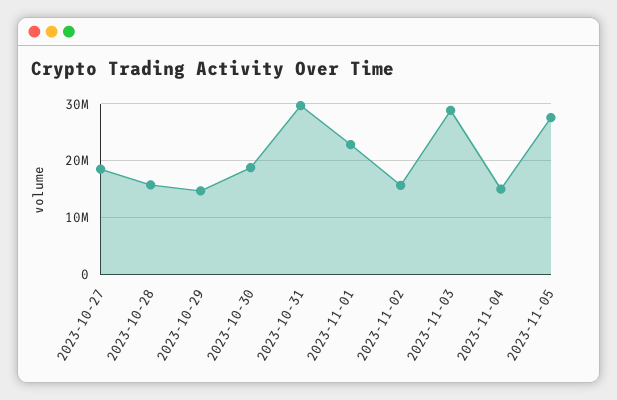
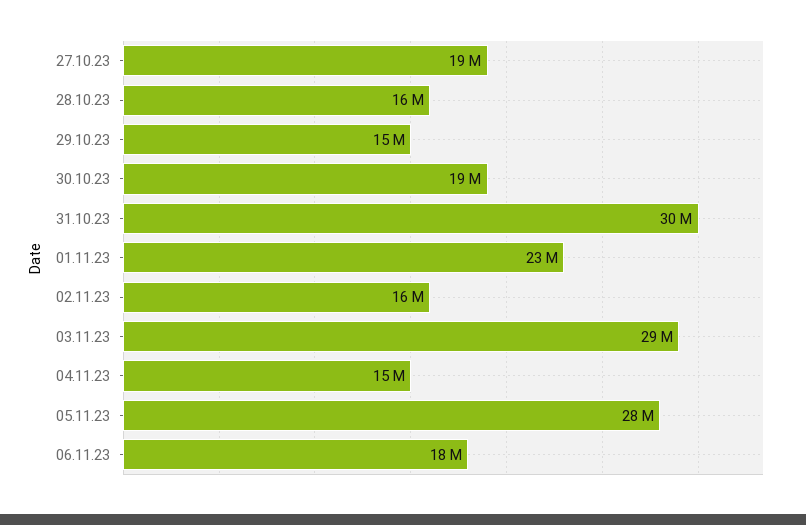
06.11.23: none -> 18000000

